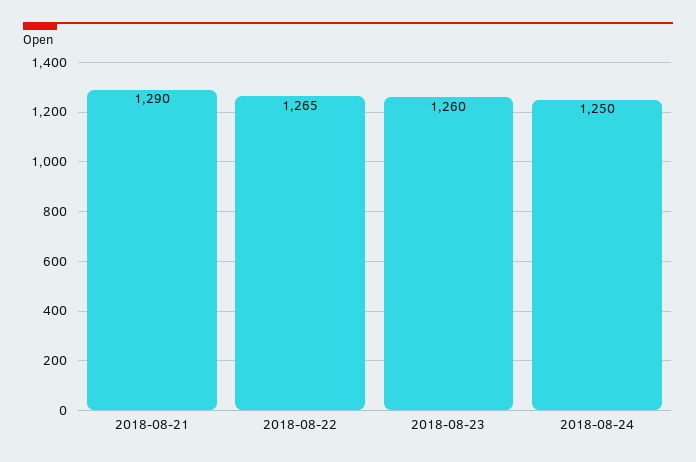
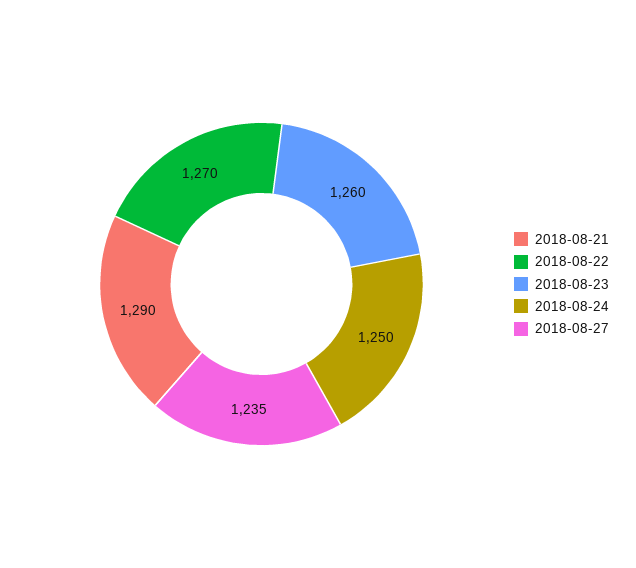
2018-08-22: 1265 -> 1270
2018-08-27: none -> 1235

